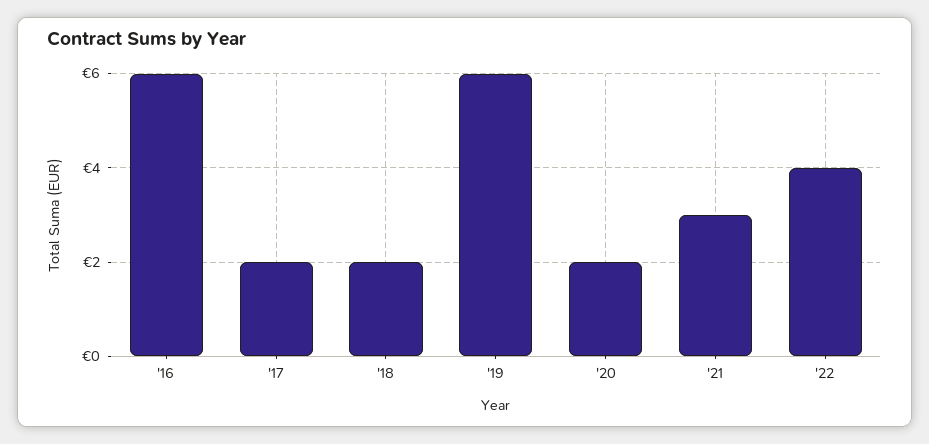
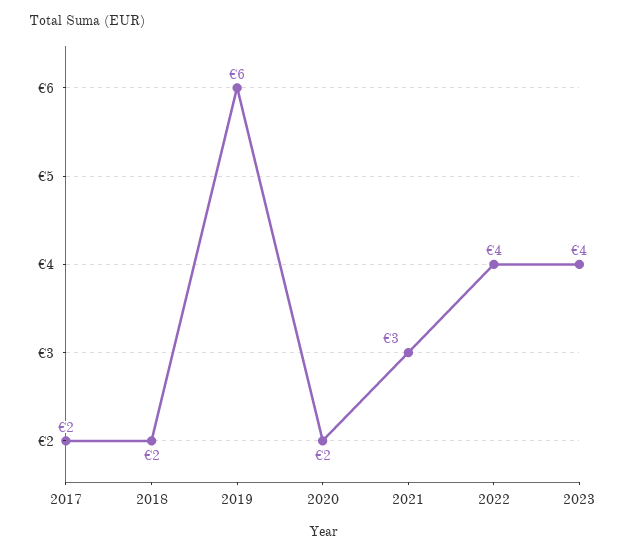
'16: 6 -> none
2023: none -> 4

